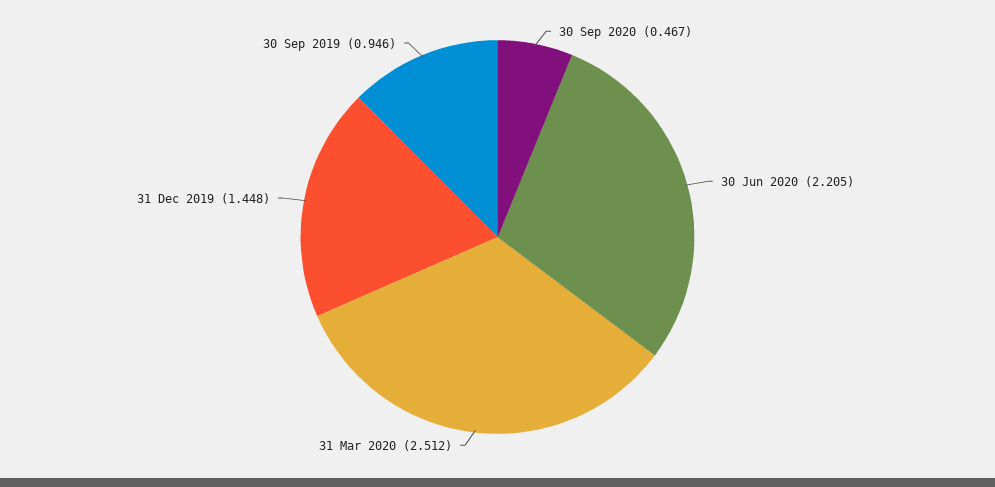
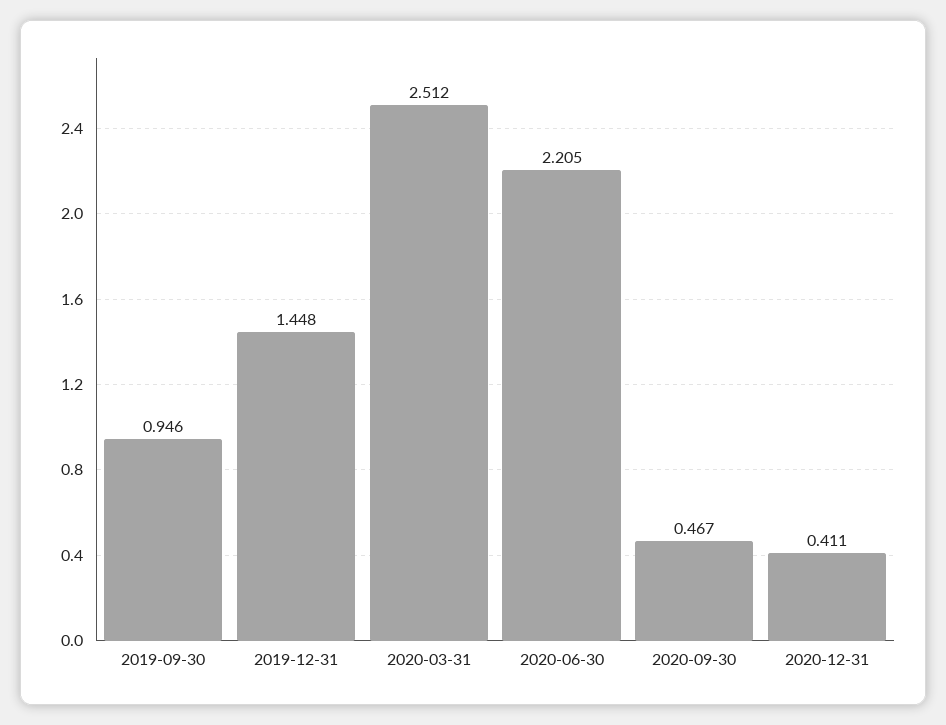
2020-12-31: none -> 0.411

